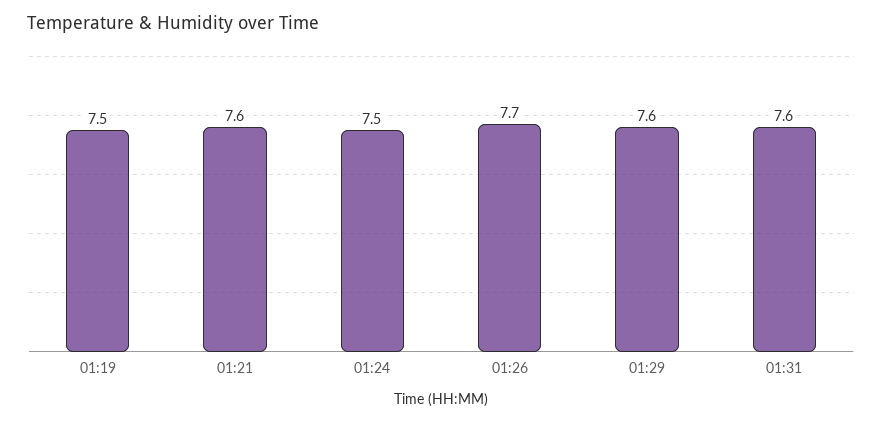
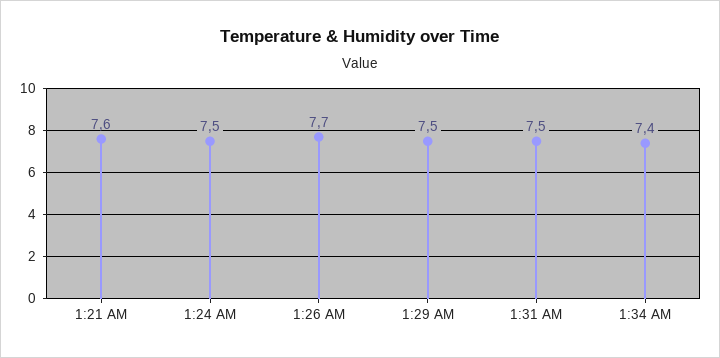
01:19: 7.5 -> none
01:29: 7.6 -> 7.5
01:31: 7.6 -> 7.5
1:34 AM: none -> 7.4

